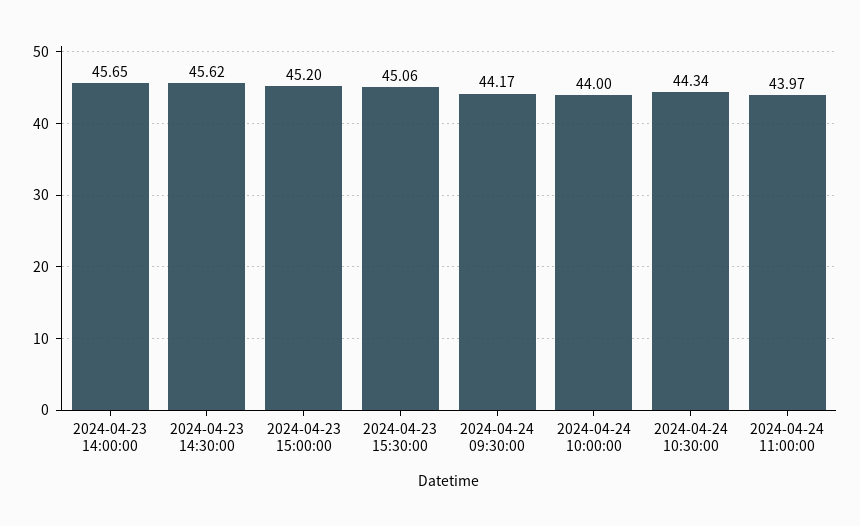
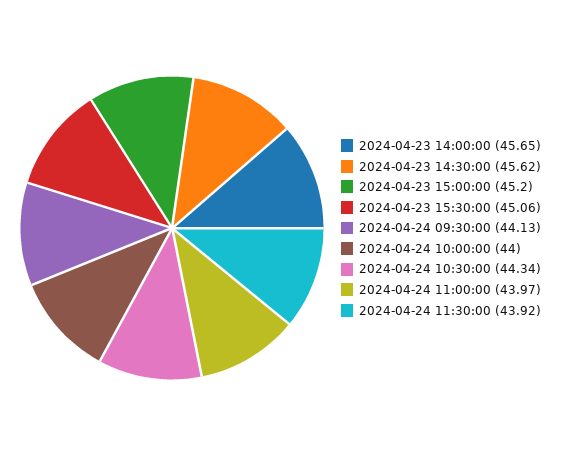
2024-04-24 09:30:00: 44.17 -> 44.13
2024-04-24 11:30:00: none -> 43.92

